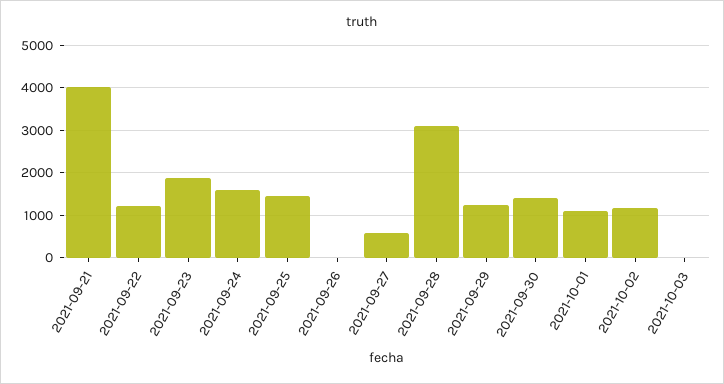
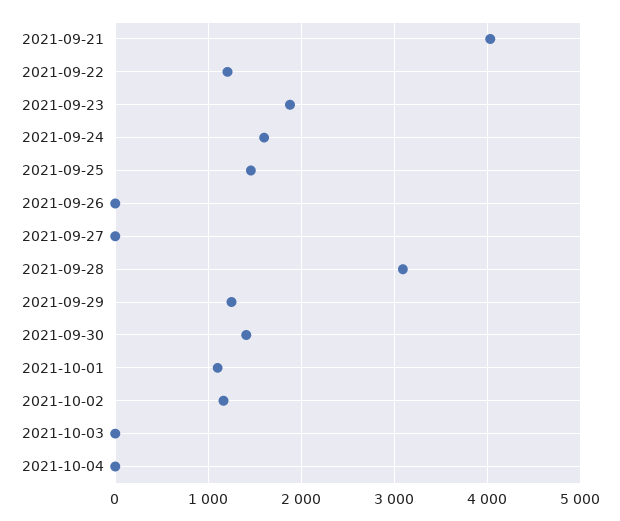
2021-09-27: 600 -> 0
2021-10-04: none -> 0

